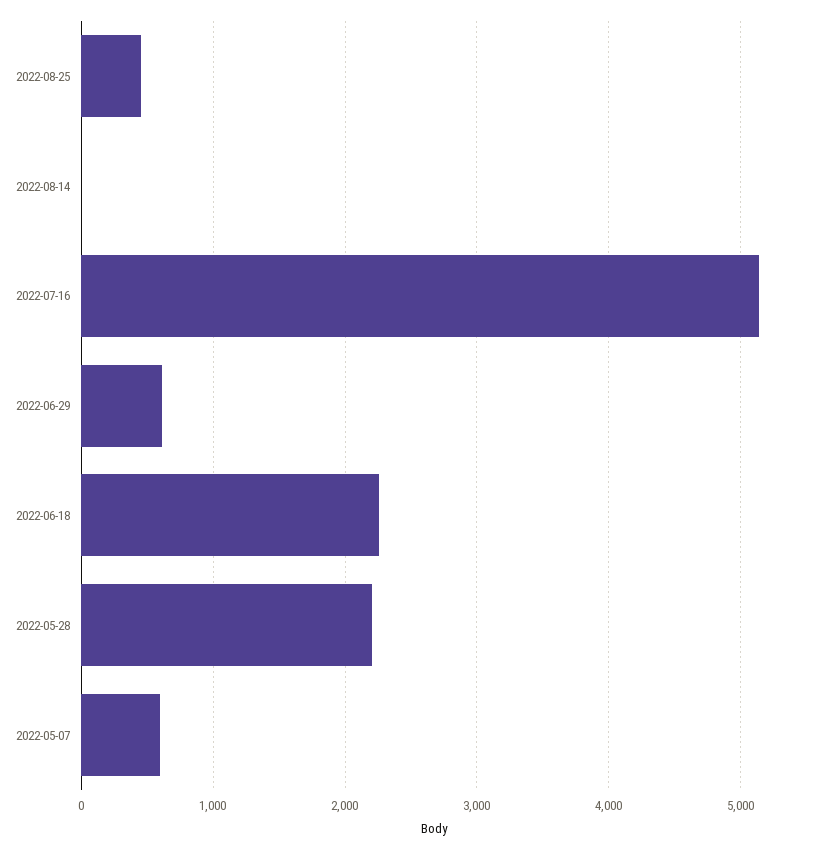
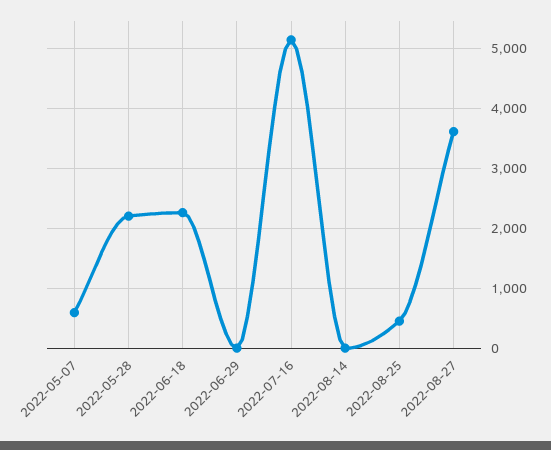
2022-06-29: 600 -> 0
2022-08-27: none -> 3600

